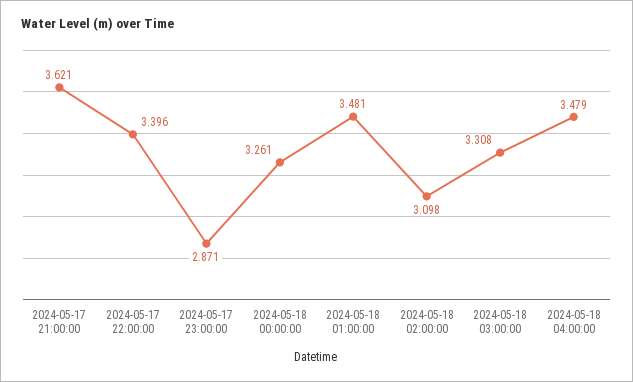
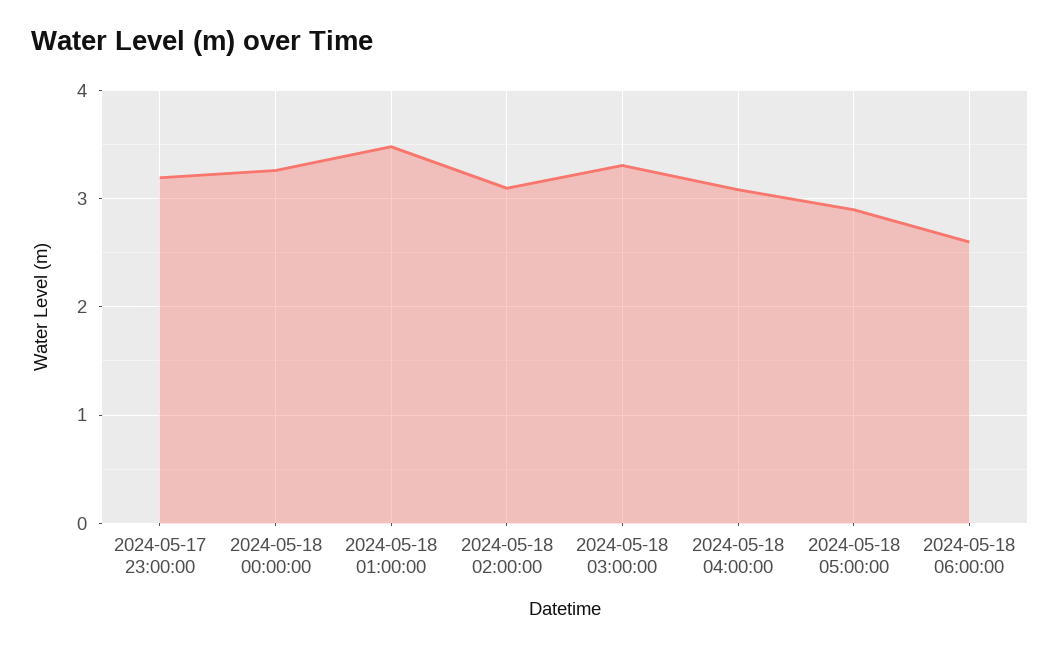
2024-05-17 21:00:00: 3.621 -> none
2024-05-17 22:00:00: 3.396 -> none
2024-05-17 23:00:00: 2.871 -> 3.2
2024-05-18 04:00:00: 3.479 -> 3.1
2024-05-18 05:00:00: none -> 2.9
2024-05-18 06:00:00: none -> 2.6

